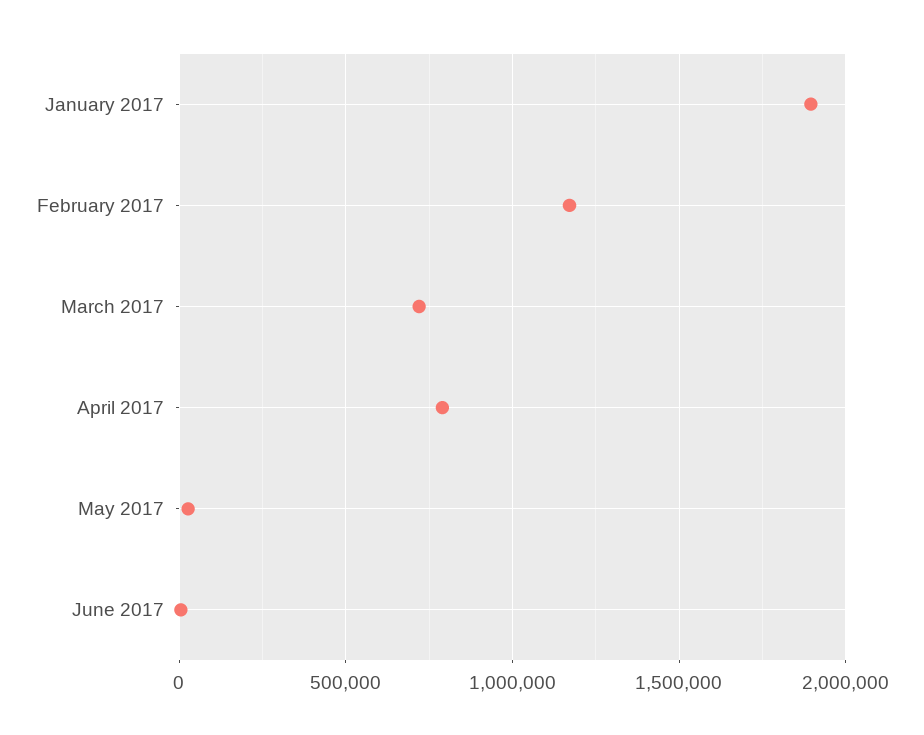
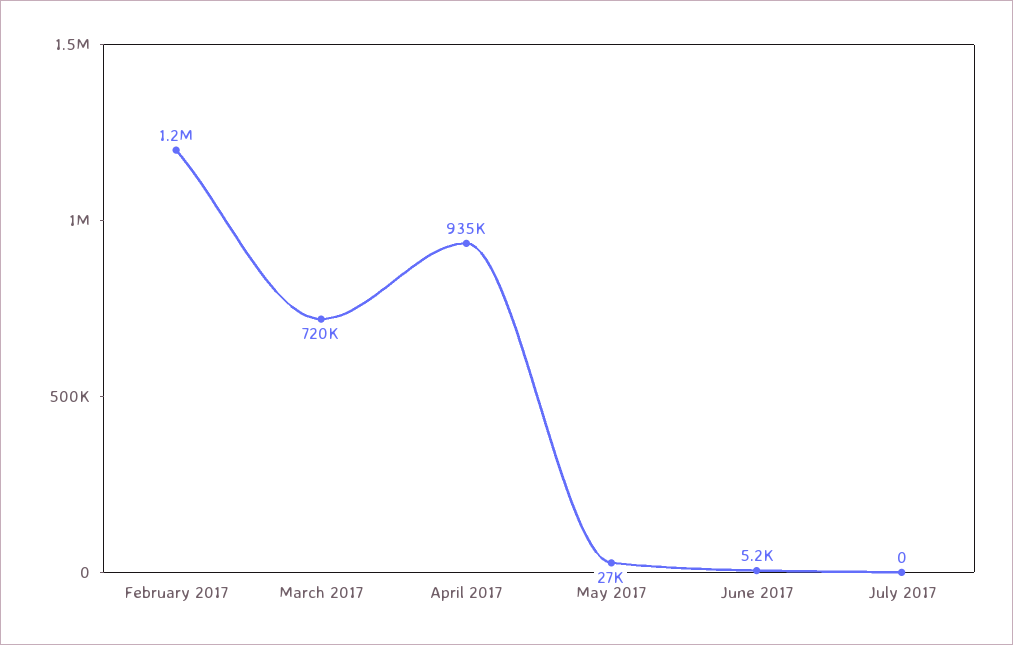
January 2017: 1900000 -> none
April 2017: 800000 -> 935000
July 2017: none -> 0

